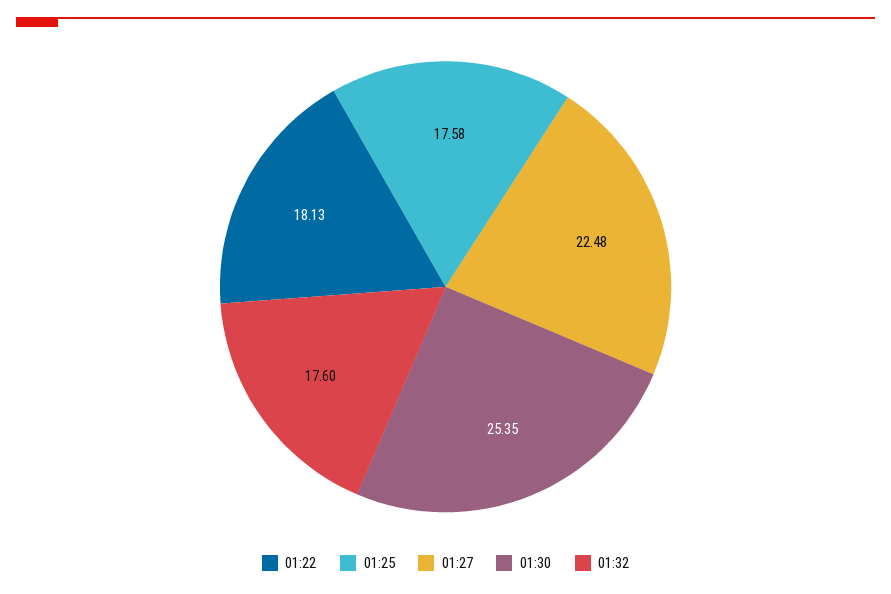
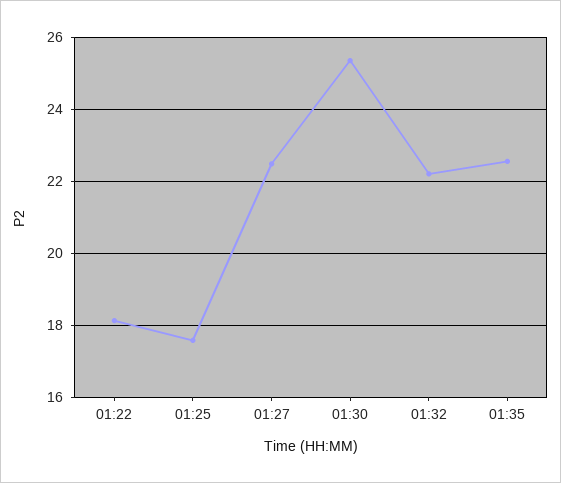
01:32: 17.6 -> 22.2
01:35: none -> 22.6

